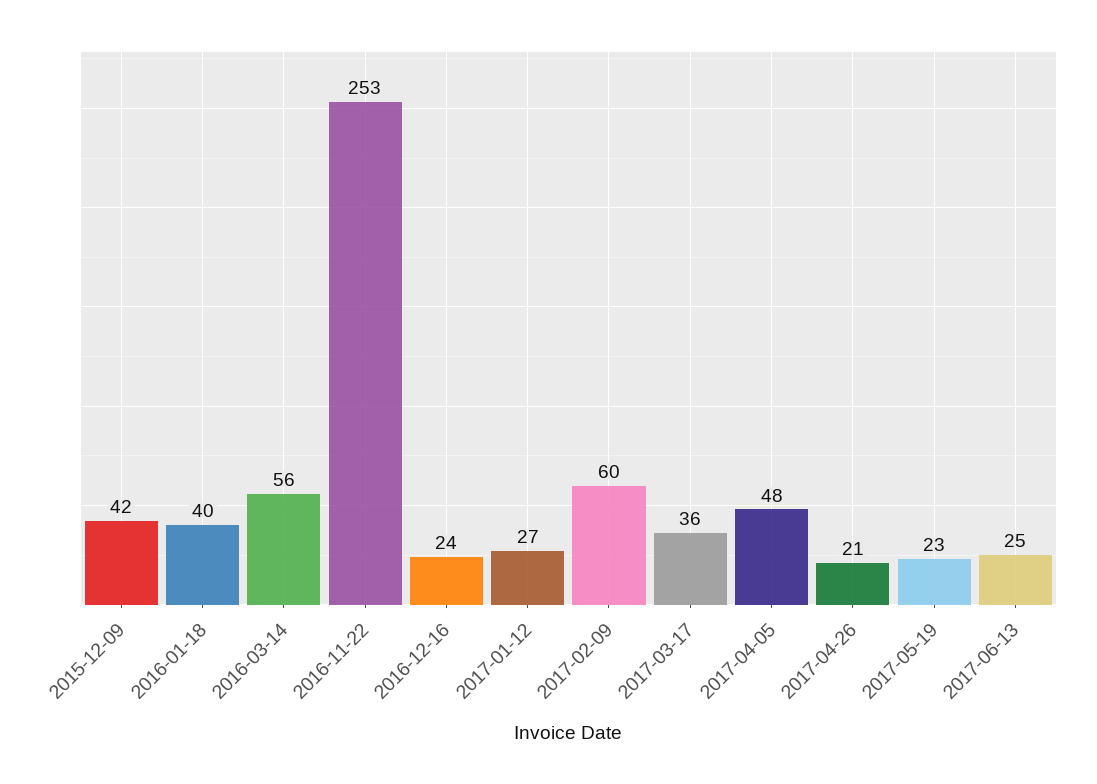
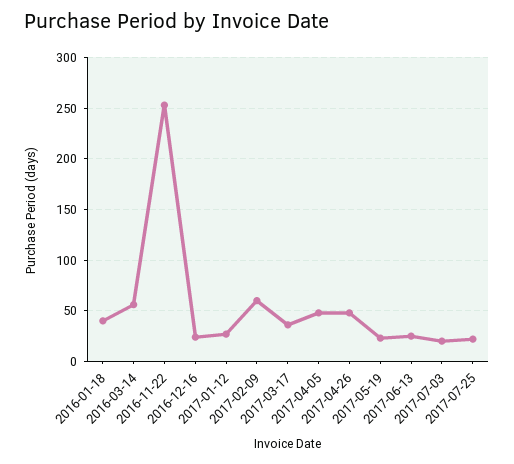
2015-12-09: 42 -> none
2017-04-26: 21 -> 50
2017-07-03: none -> 20
2017-07-25: none -> 20

